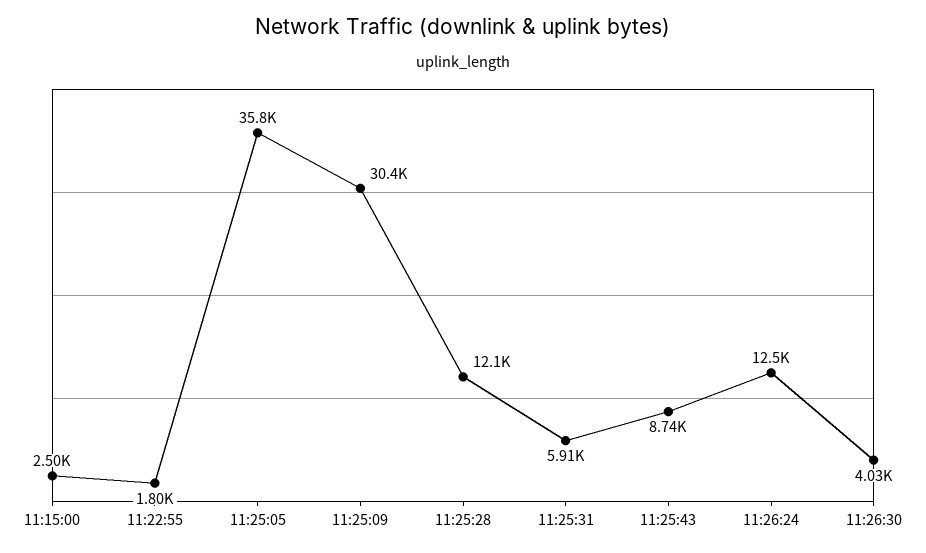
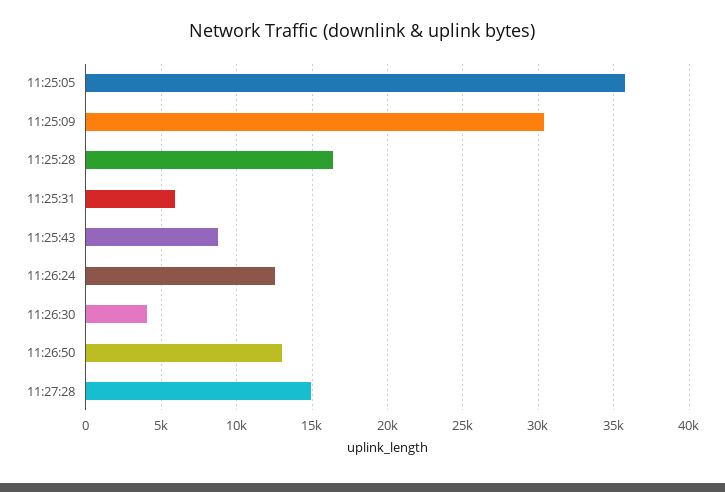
11:15:00: 2500 -> none
11:22:55: 1800 -> none
11:25:28: 12100 -> 16500
11:26:50: none -> 13000
11:27:28: none -> 15000

